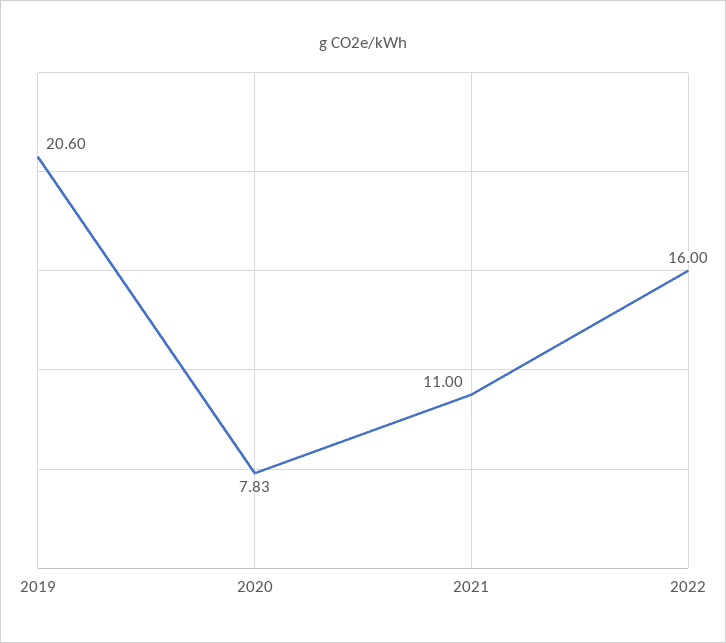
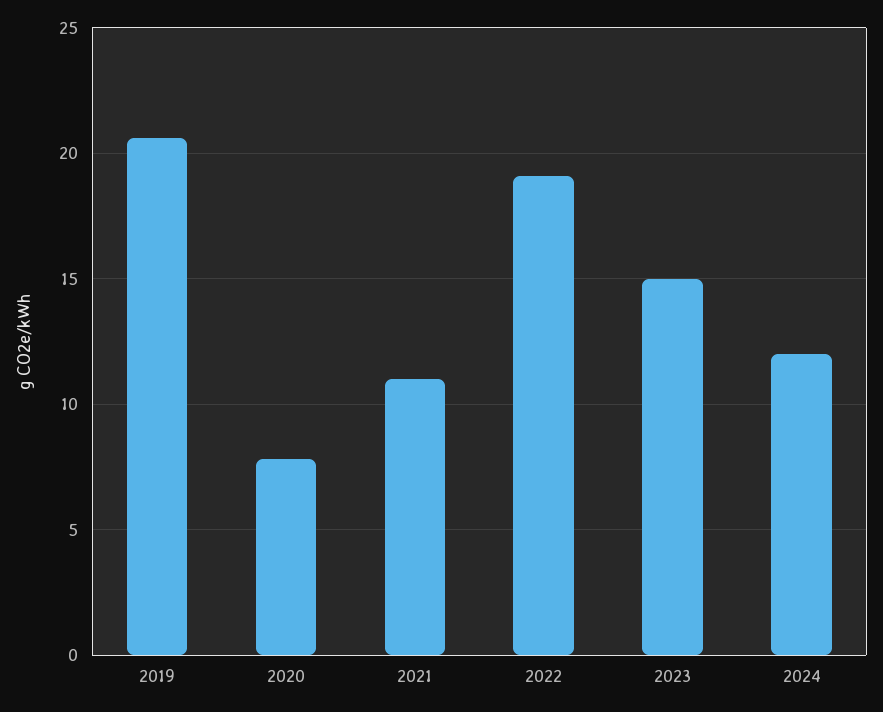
2022: 16 -> 19
2023: none -> 15
2024: none -> 12

